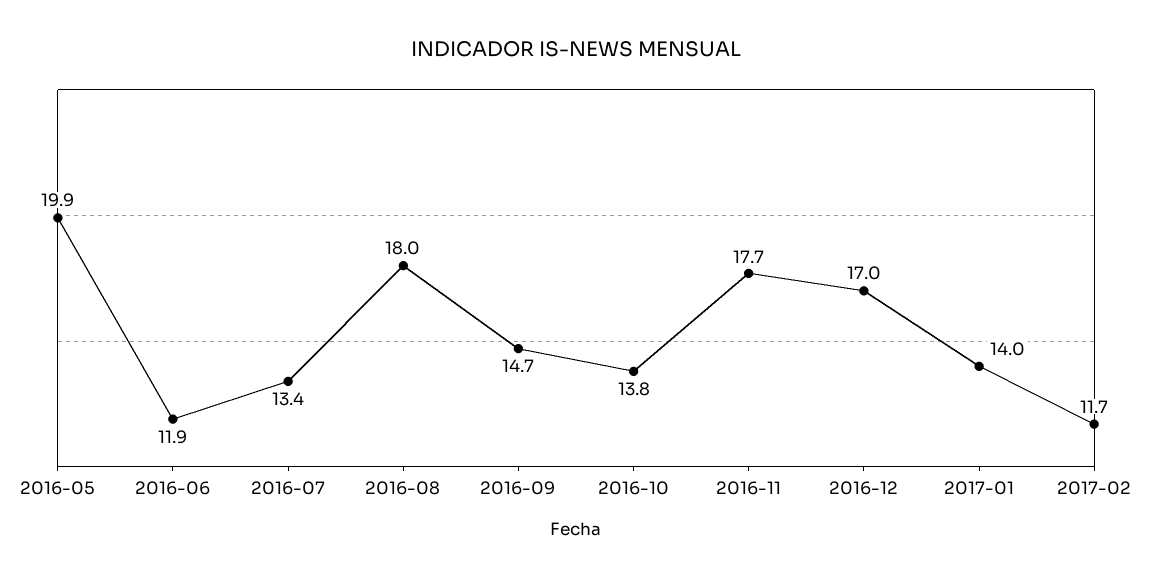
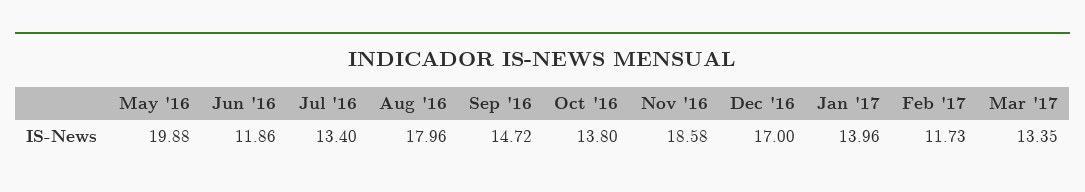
2016-11: 17.7 -> 18.58
Mar '17: none -> 13.35

